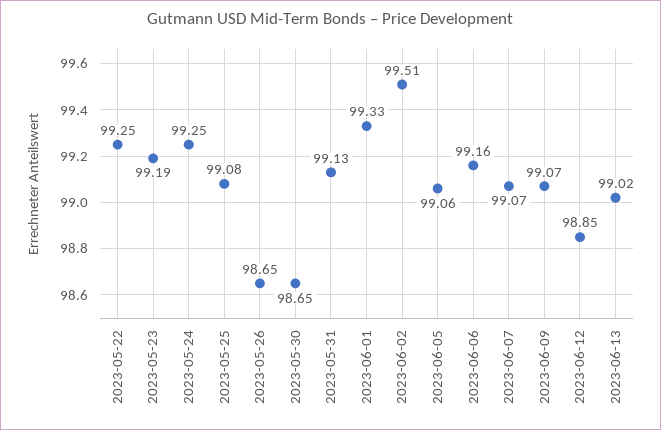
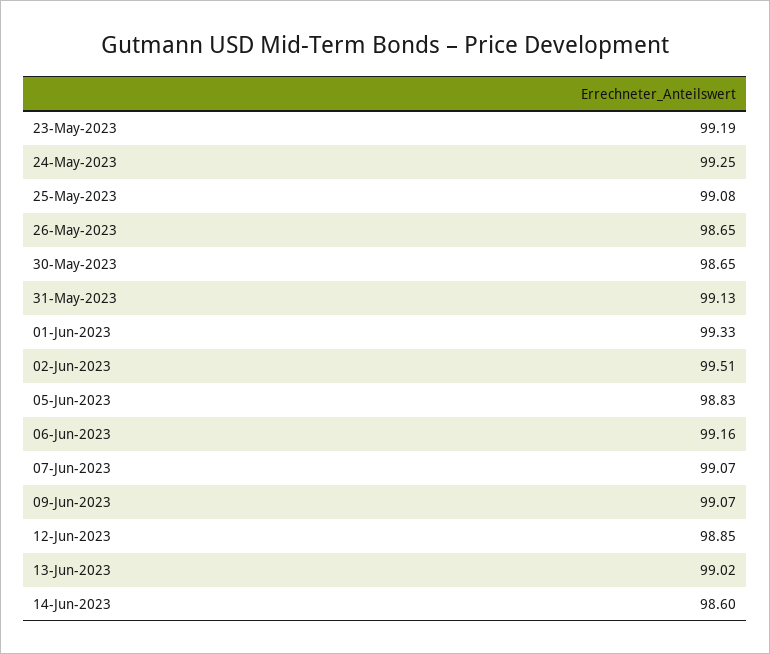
2023-05-22: 99.25 -> none
2023-06-05: 99.06 -> 98.83
14-Jun-2023: none -> 98.6

